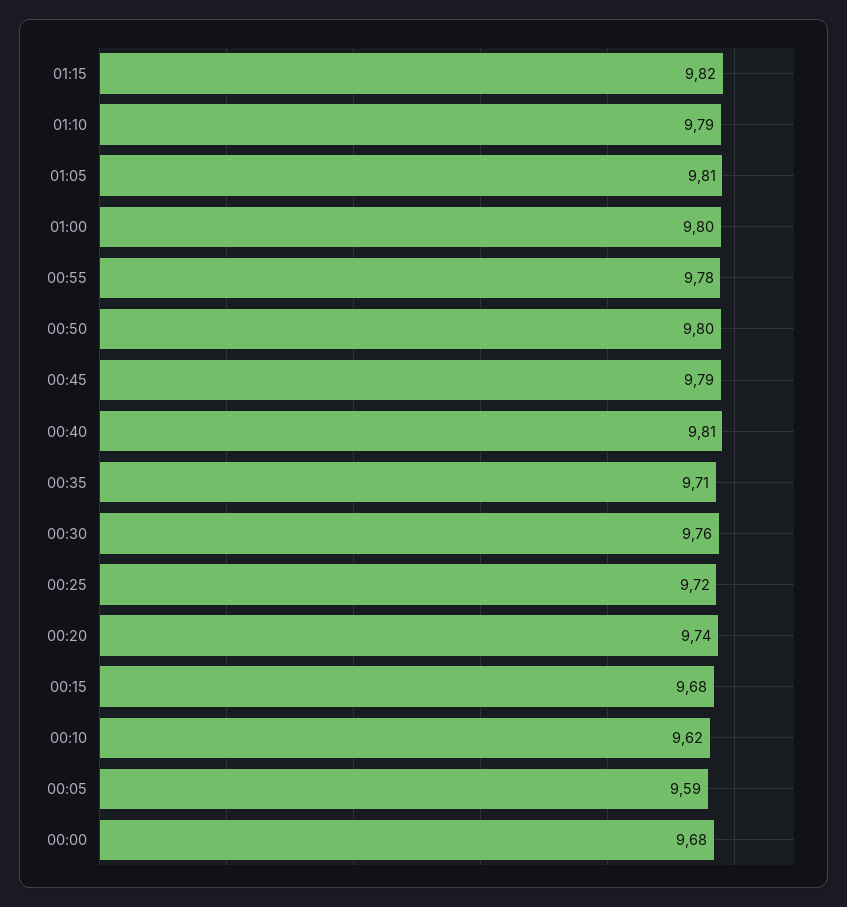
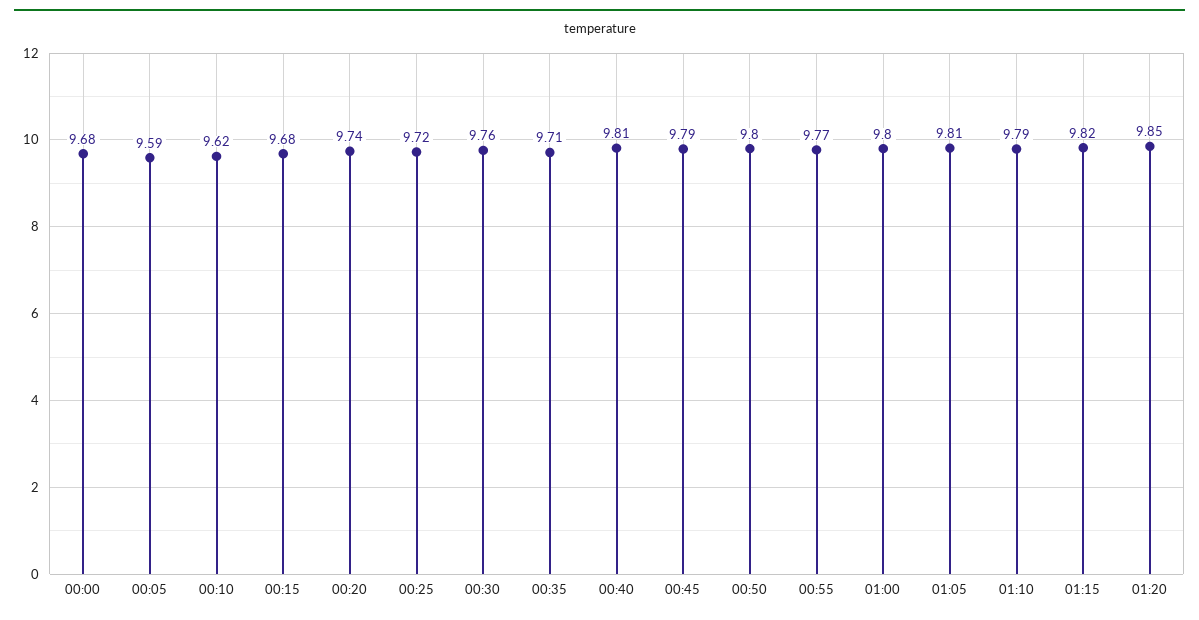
00:55: 9.78 -> 9.77
01:20: none -> 9.85

